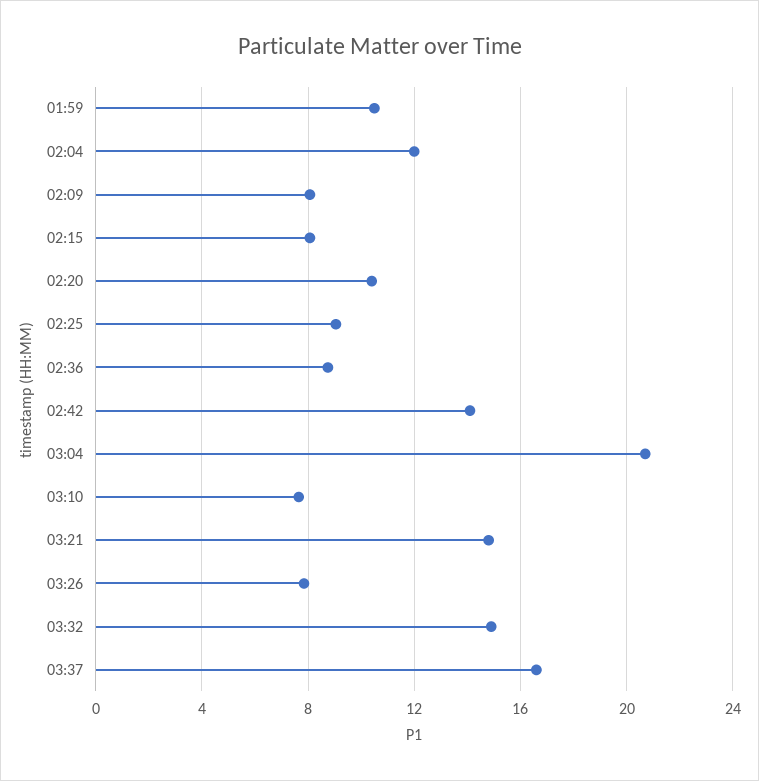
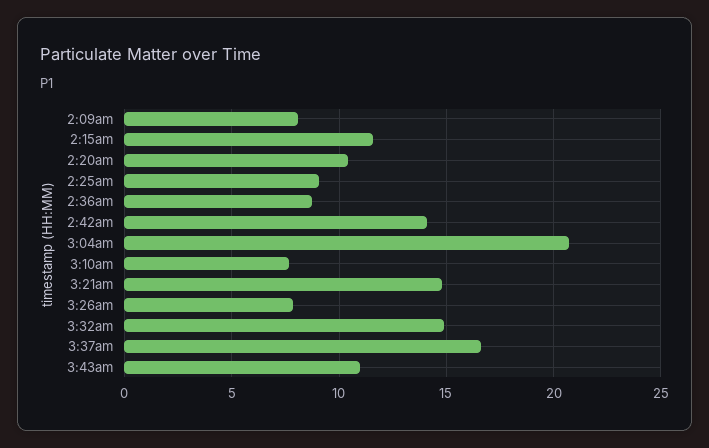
01:59: 10.5 -> none
02:04: 12 -> none
02:15: 8 -> 11.5
3:43am: none -> 11

